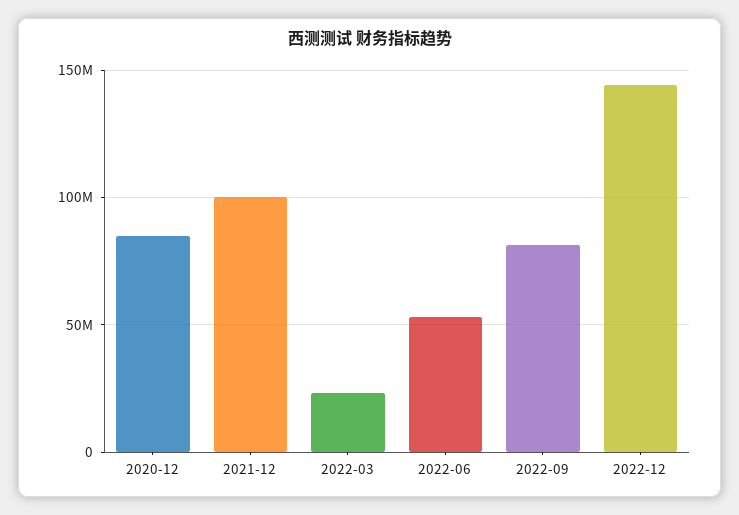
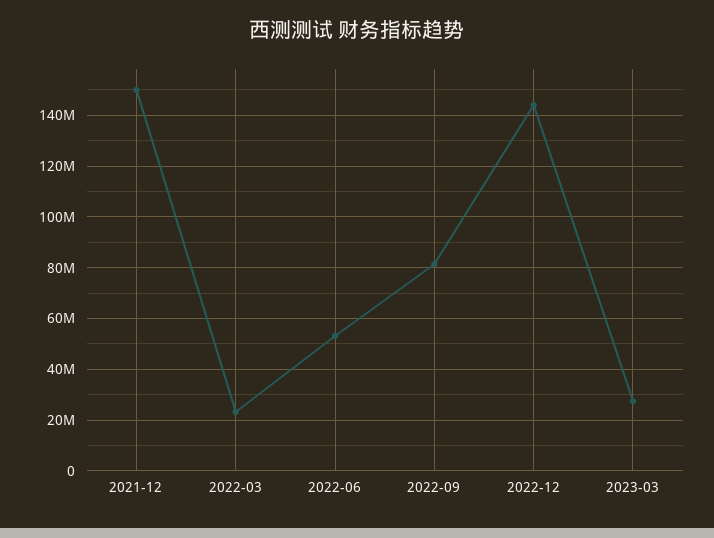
2020-12: 85000000 -> none
2021-12: 100000000 -> 150000000
2023-03: none -> 27500000

